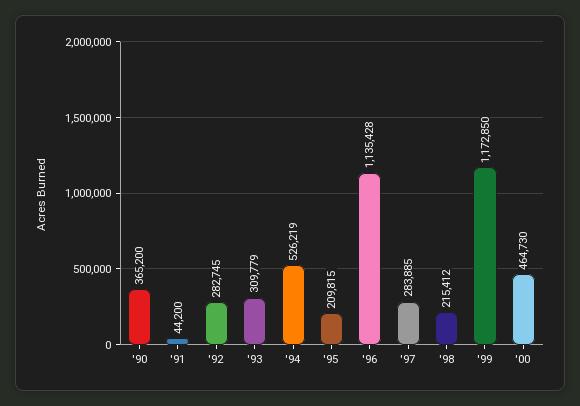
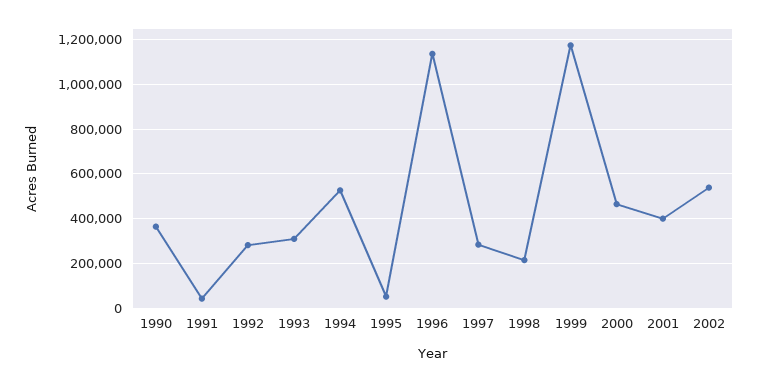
'95: 209815 -> 50000
2001: none -> 400000
2002: none -> 550000

